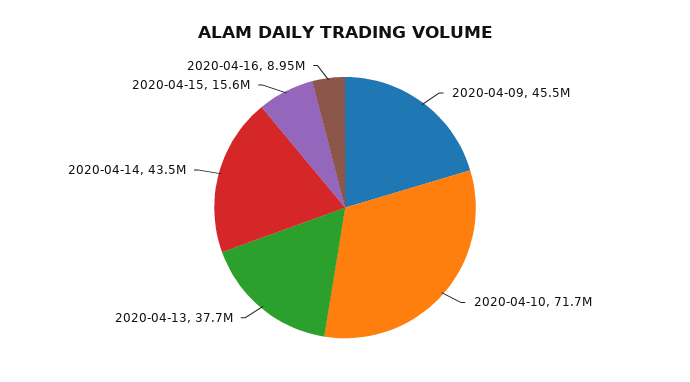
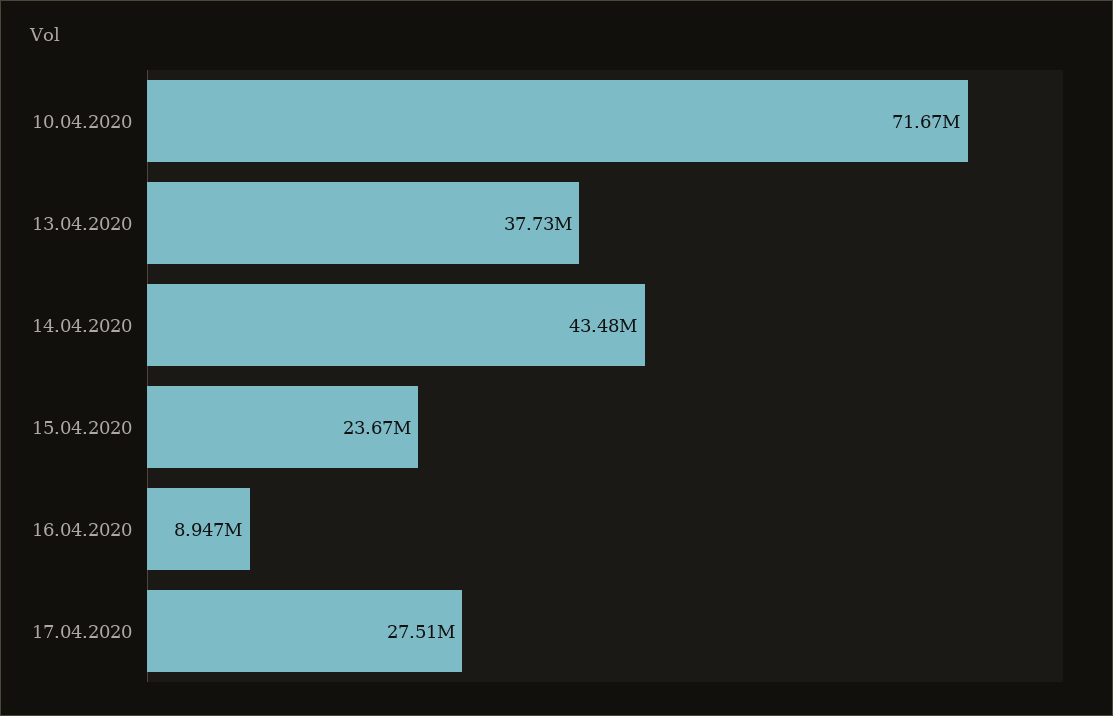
2020-04-09: 45500000 -> none
2020-04-15: 15600000 -> 23670000
17.04.2020: none -> 27510000

